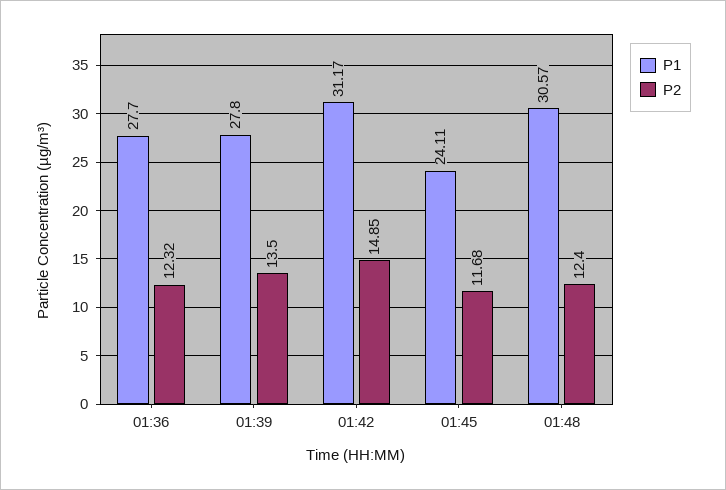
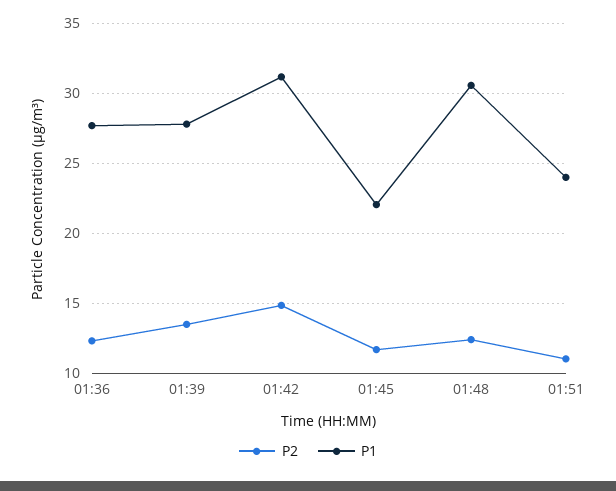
P1, 01:45: 24.11 -> 22
P2, 01:51: none -> 11
P1, 01:51: none -> 24

